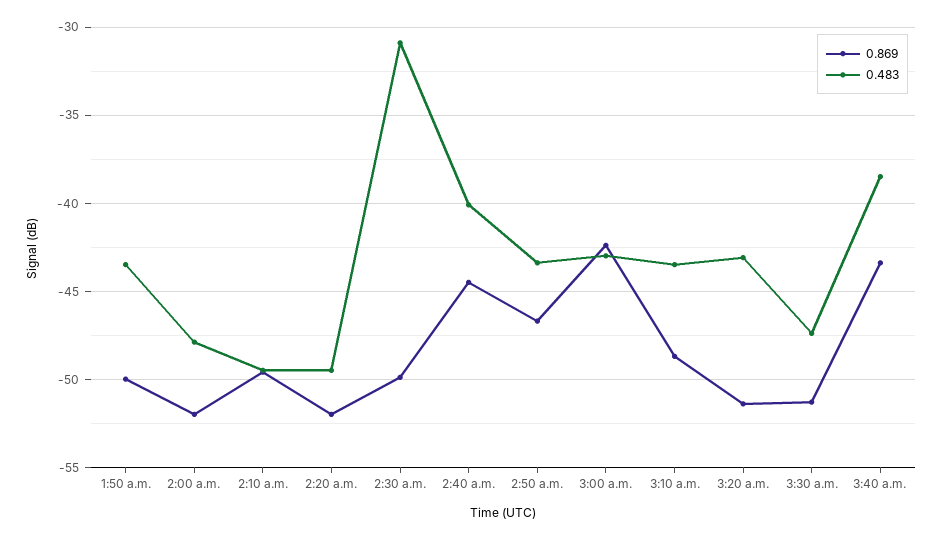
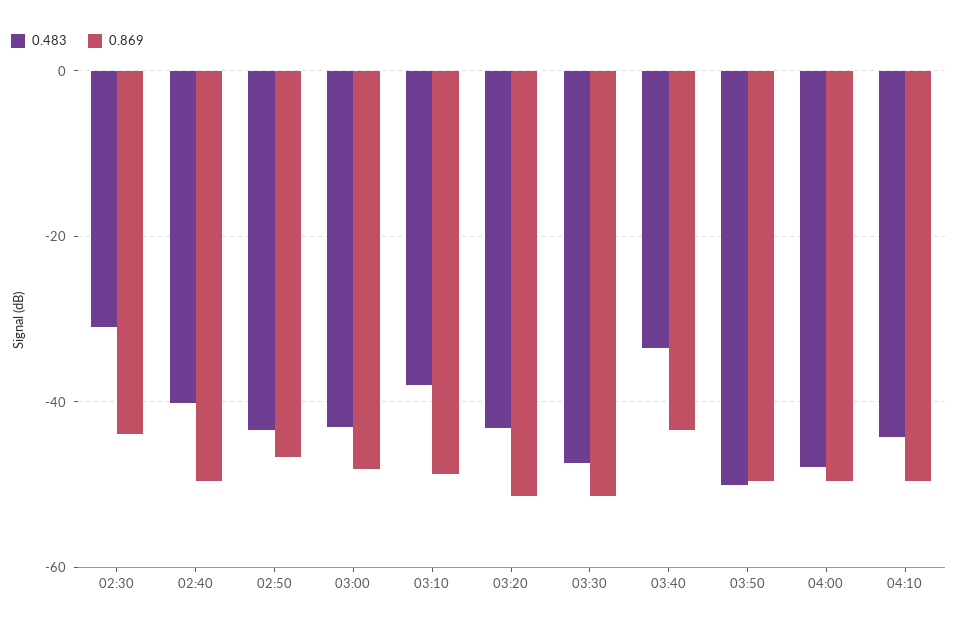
0.869, 1:50 a.m.: -50 -> none
0.483, 1:50 a.m.: -43.5 -> none
0.869, 2:00 a.m.: -52 -> none
0.483, 2:00 a.m.: -48 -> none
0.869, 2:10 a.m.: -49.5 -> none
0.483, 2:10 a.m.: -49.5 -> none
0.869, 2:20 a.m.: -52 -> none
0.483, 2:20 a.m.: -49.5 -> none
0.869, 2:30 a.m.: -50 -> -44
0.869, 2:40 a.m.: -44.5 -> -50
0.869, 3:00 a.m.: -42.5 -> -48
0.483, 3:10 a.m.: -43.5 -> -38
0.483, 3:40 a.m.: -38.5 -> -34
0.483, 03:50: none -> -50
0.869, 03:50: none -> -50
0.483, 04:00: none -> -48
0.869, 04:00: none -> -50
0.483, 04:10: none -> -44
0.869, 04:10: none -> -50

